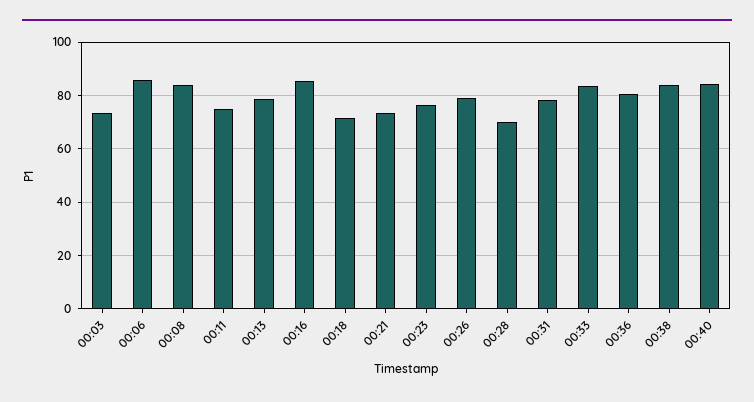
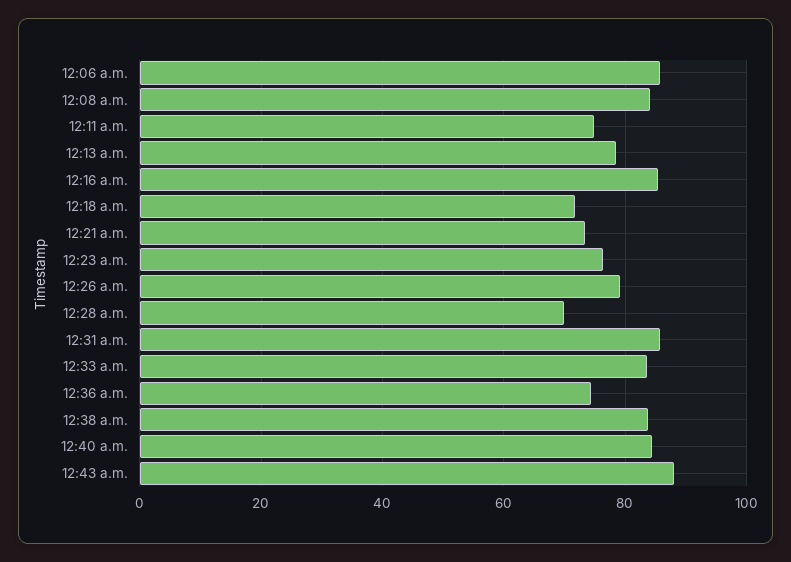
00:03: 72.5 -> none
00:31: 77.5 -> 86
00:36: 80 -> 74
12:43 a.m.: none -> 88

